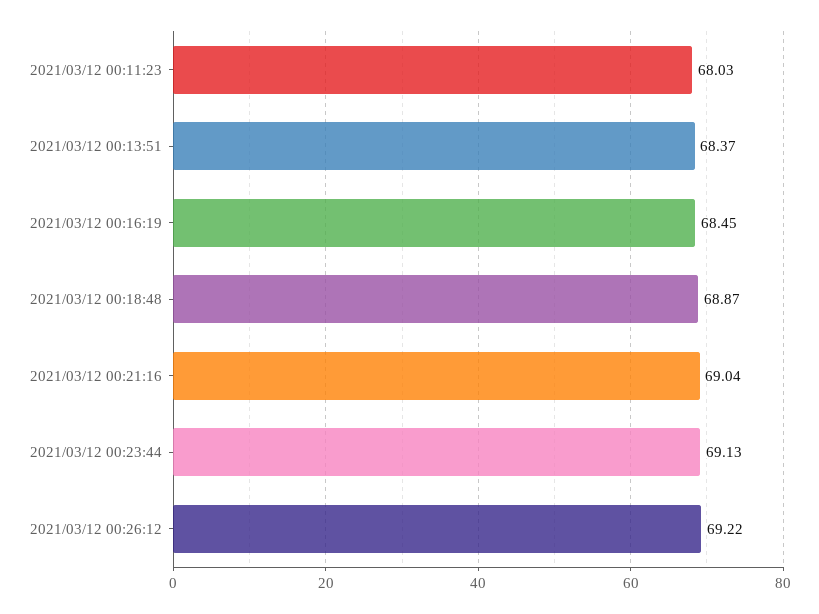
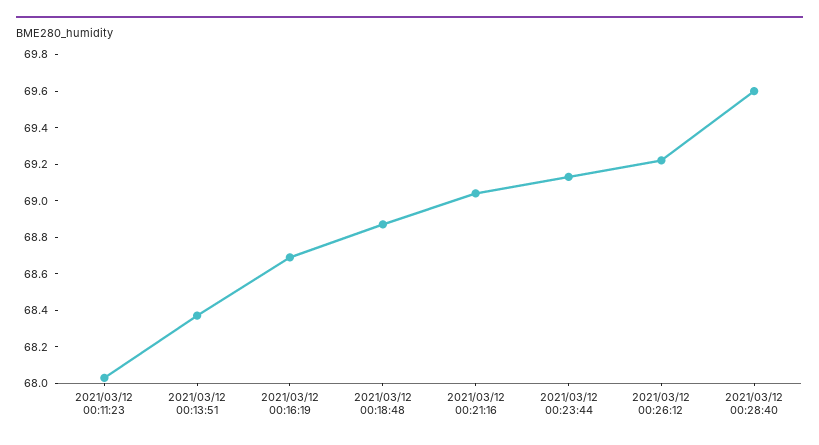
2021/03/12 00:16:19: 68.45 -> 68.7
2021/03/12 00:28:40: none -> 69.6

